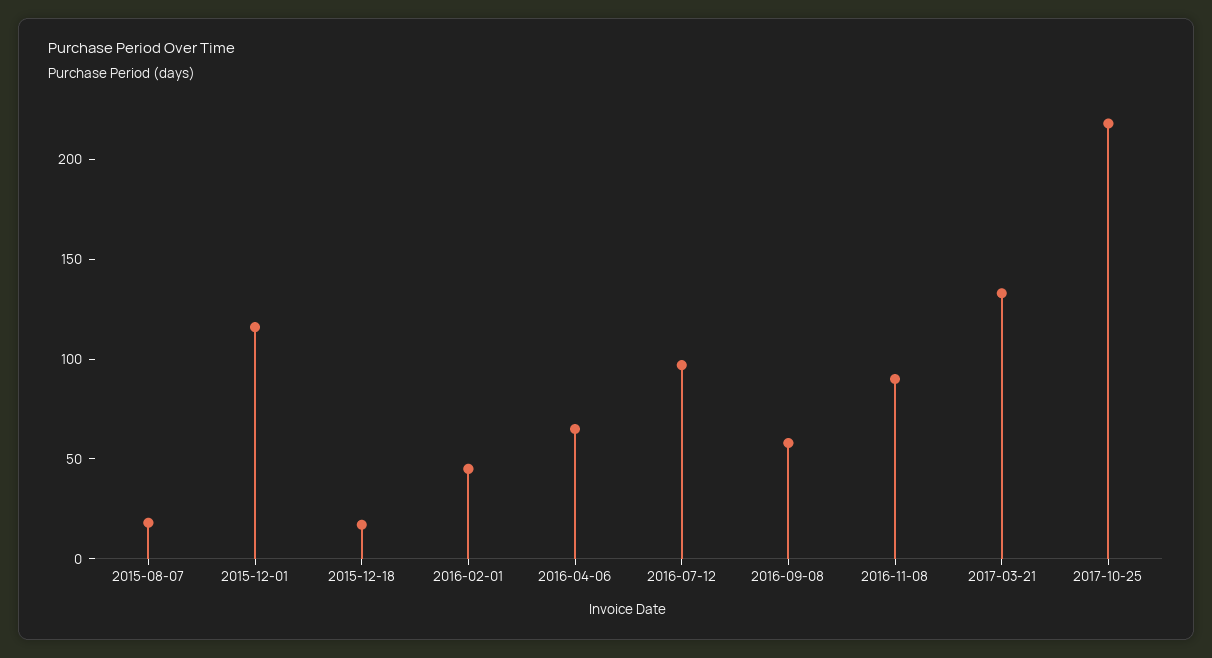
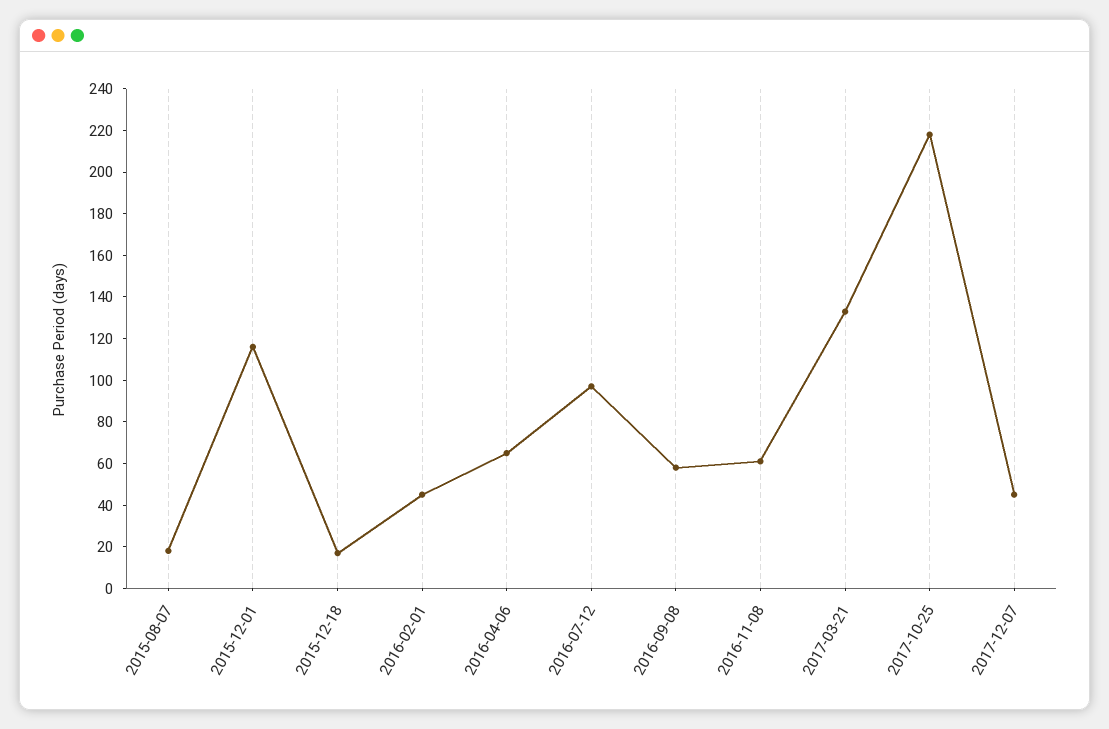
2016-11-08: 90 -> 60
2017-12-07: none -> 45

